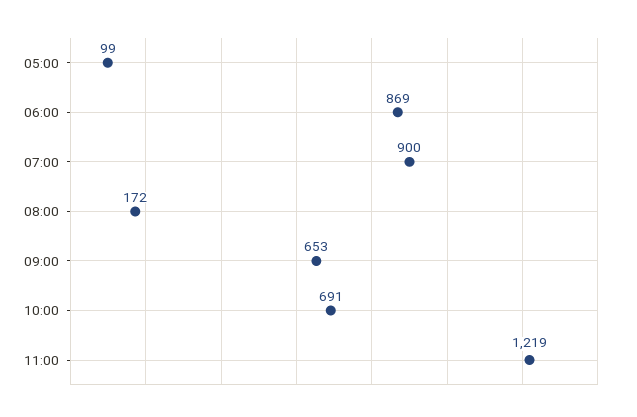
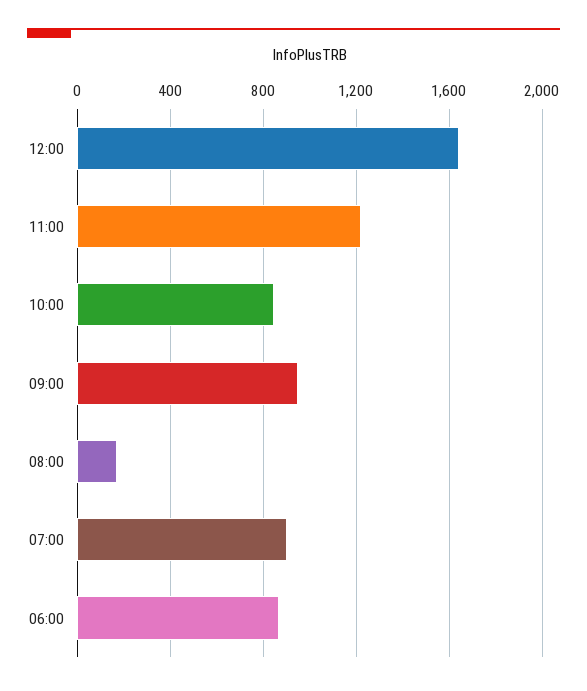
05:00: 99 -> none
09:00: 653 -> 950
10:00: 691 -> 850
12:00: none -> 1650

